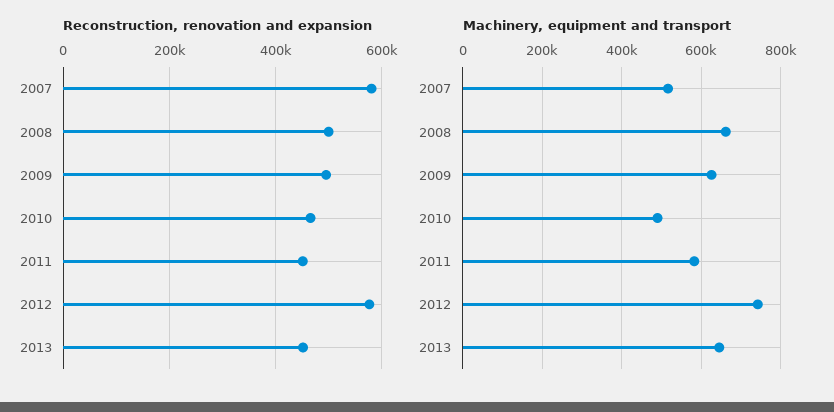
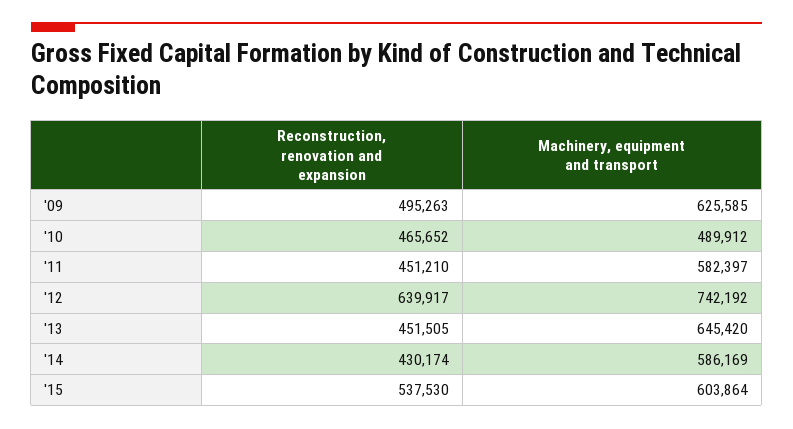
Reconstruction, renovation and expansion, 2007: 580000 -> none
Reconstruction, renovation and expansion, 2008: 500000 -> none
Reconstruction, renovation and expansion, 2012: 580000 -> 639917
Machinery, equipment and transport, 2007: 520000 -> none
Machinery, equipment and transport, 2008: 660000 -> none
Reconstruction, renovation and expansion, '14: none -> 430174
Machinery, equipment and transport, '14: none -> 586169
Reconstruction, renovation and expansion, '15: none -> 537530
Machinery, equipment and transport, '15: none -> 603864

